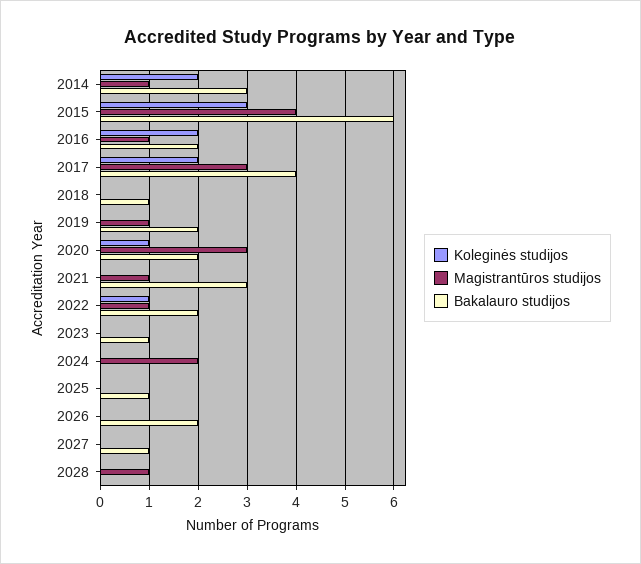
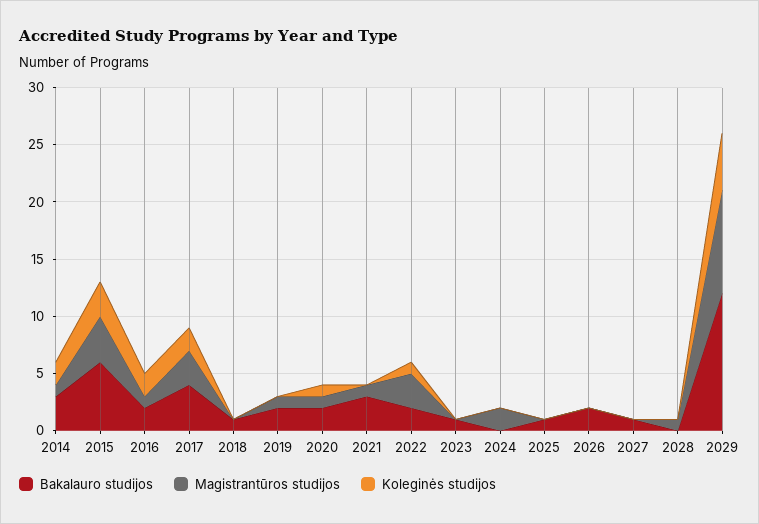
Magistrantūros studijos, 2020: 3 -> 1
Magistrantūros studijos, 2022: 1 -> 3
Bakalauro studijos, 2029: none -> 12
Magistrantūros studijos, 2029: none -> 9
Koleginės studijos, 2029: none -> 5

